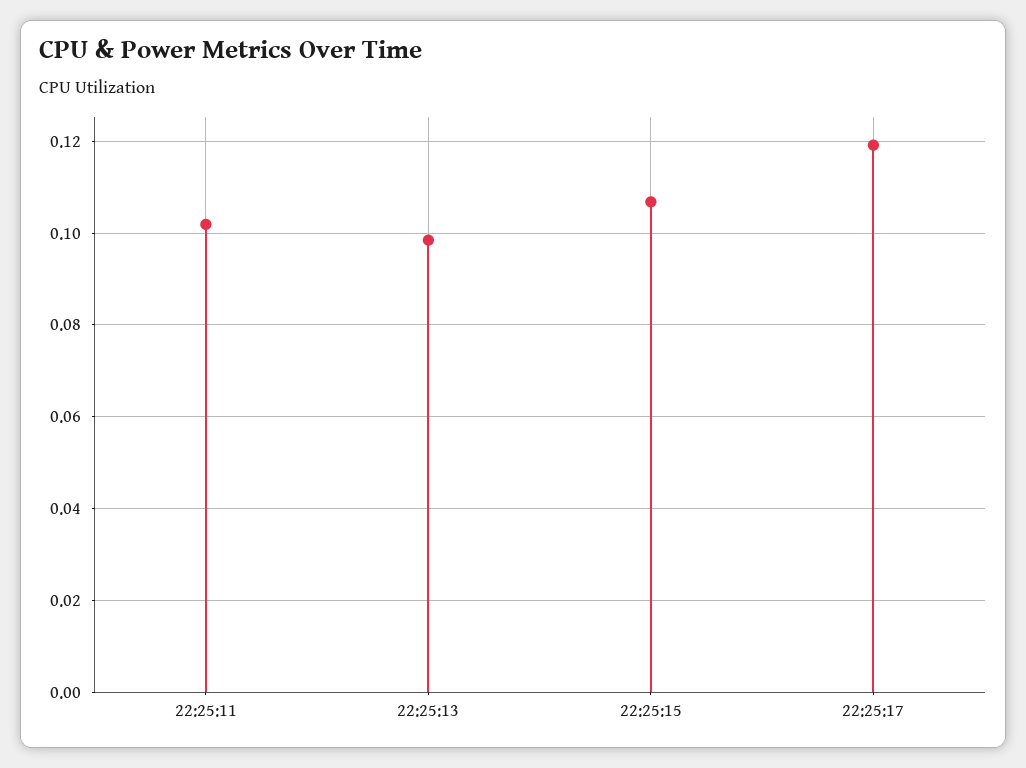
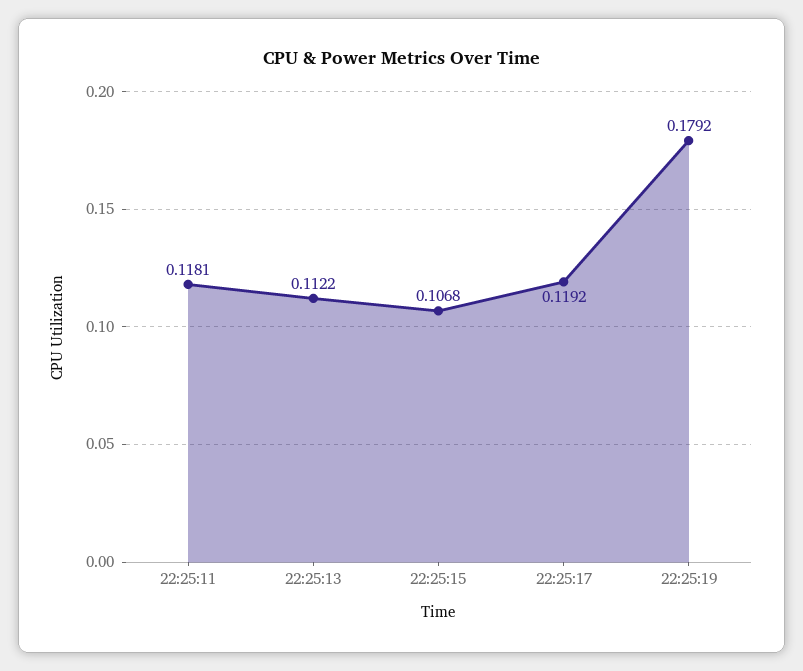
22:25:11: 0.102 -> 0.1181
22:25:13: 0.098 -> 0.1122
22:25:19: none -> 0.1792

